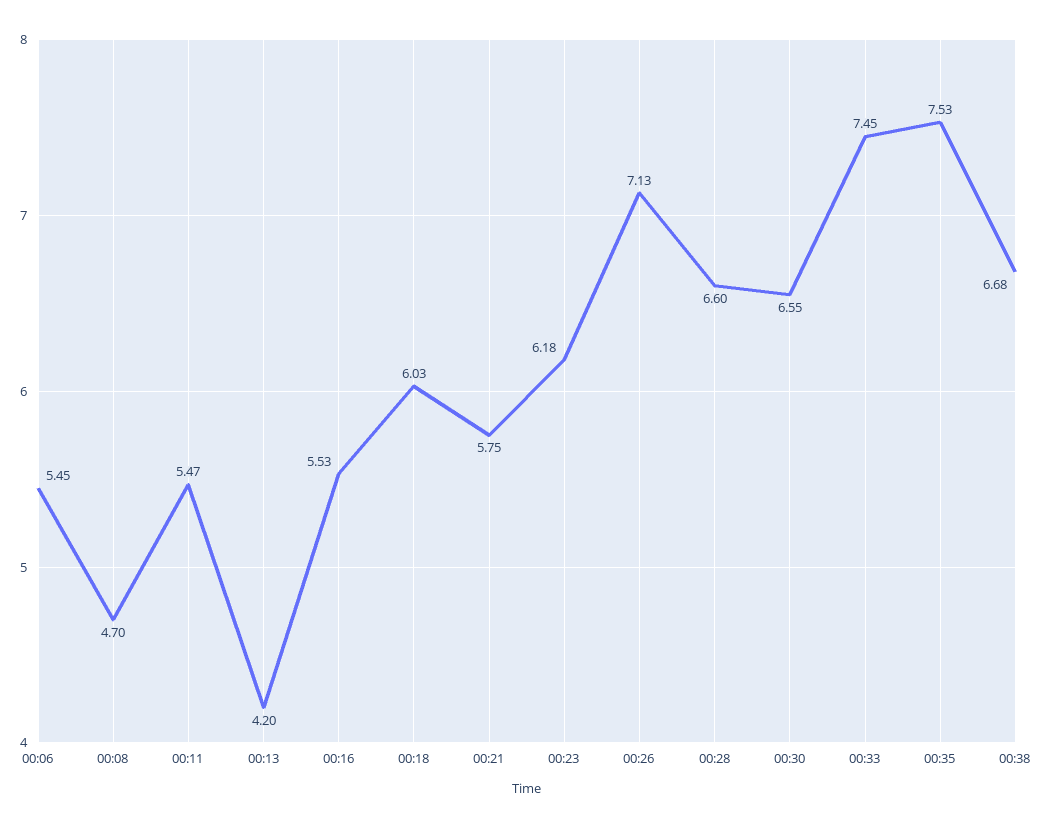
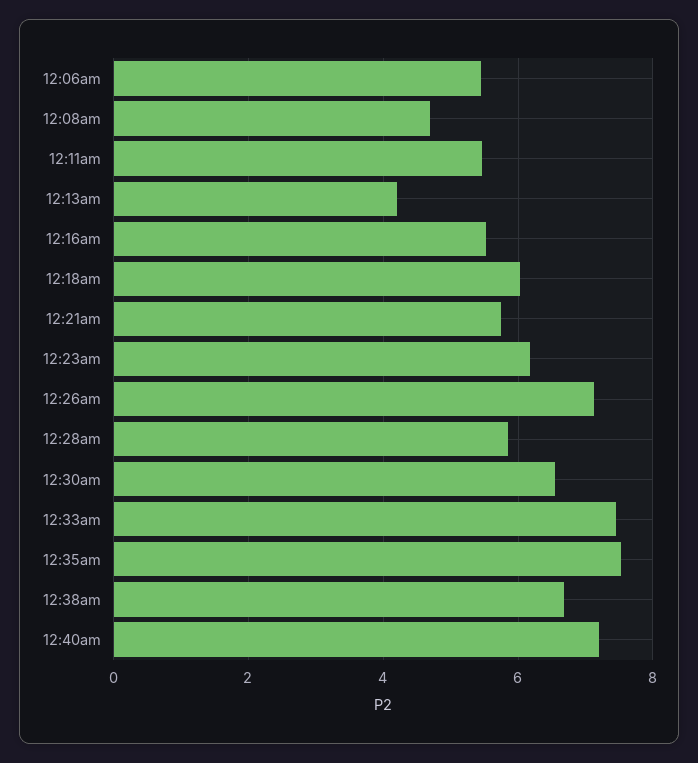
00:28: 6.6 -> 5.8
12:40am: none -> 7.2

